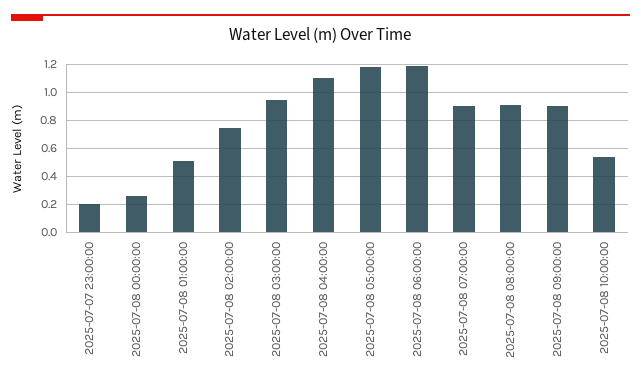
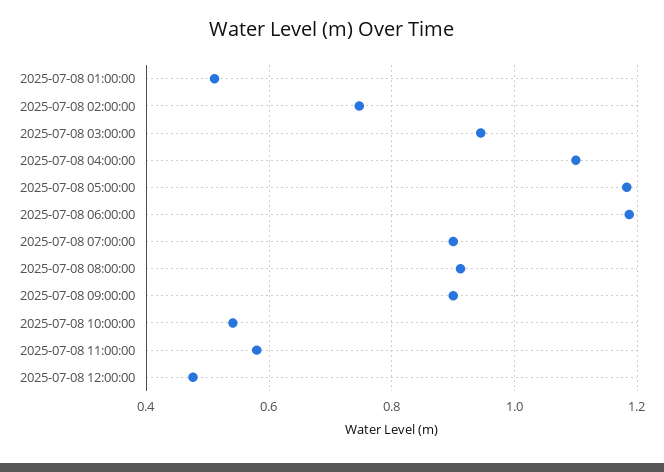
2025-07-07 23:00:00: 0.2 -> none
2025-07-08 00:00:00: 0.25 -> none
2025-07-08 11:00:00: none -> 0.58
2025-07-08 12:00:00: none -> 0.48

